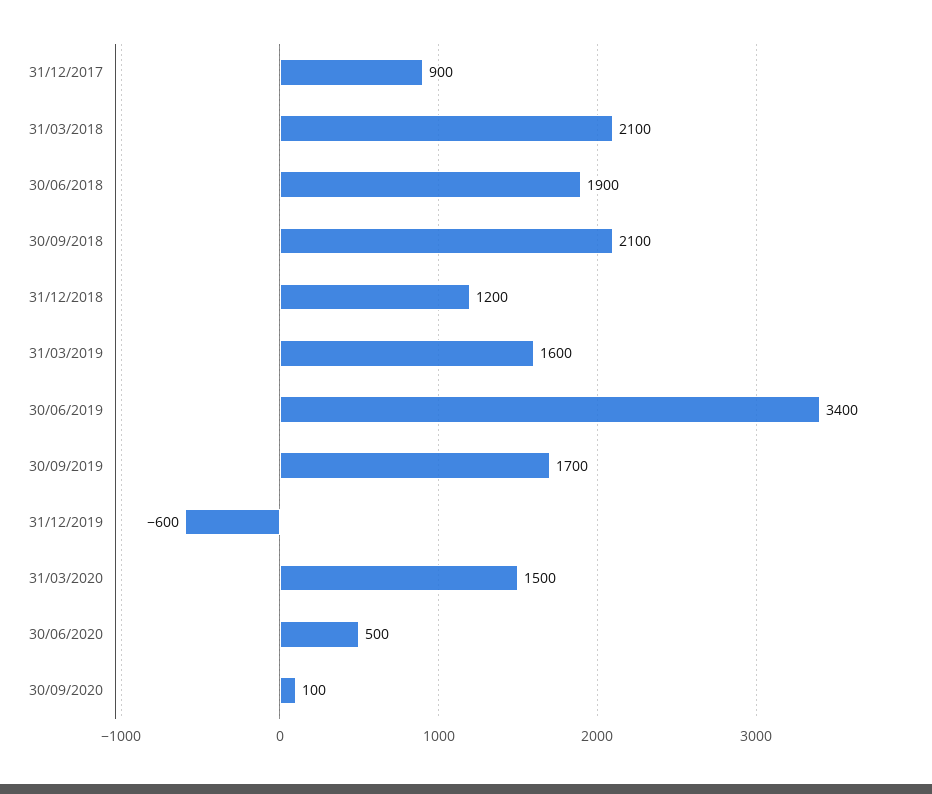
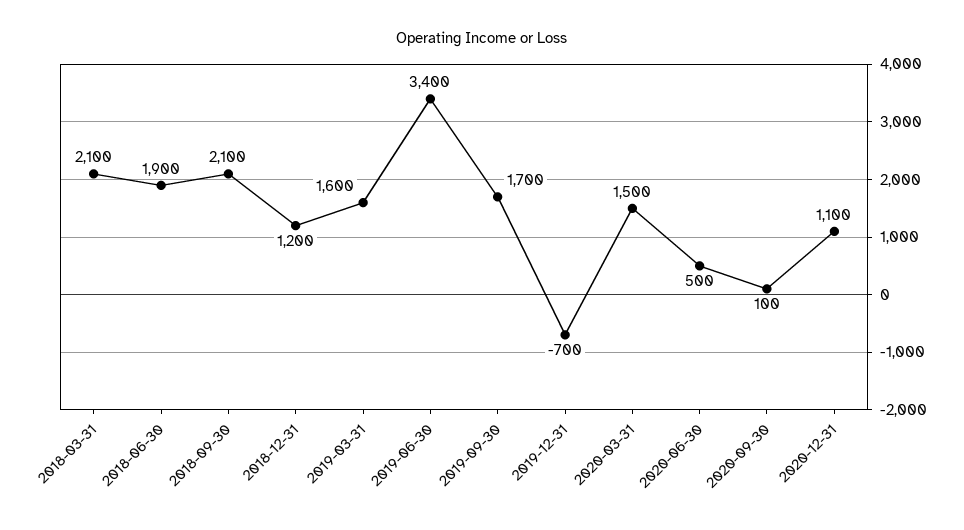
31/12/2017: 900 -> none
31/12/2019: -600 -> -700
2020-12-31: none -> 1100

